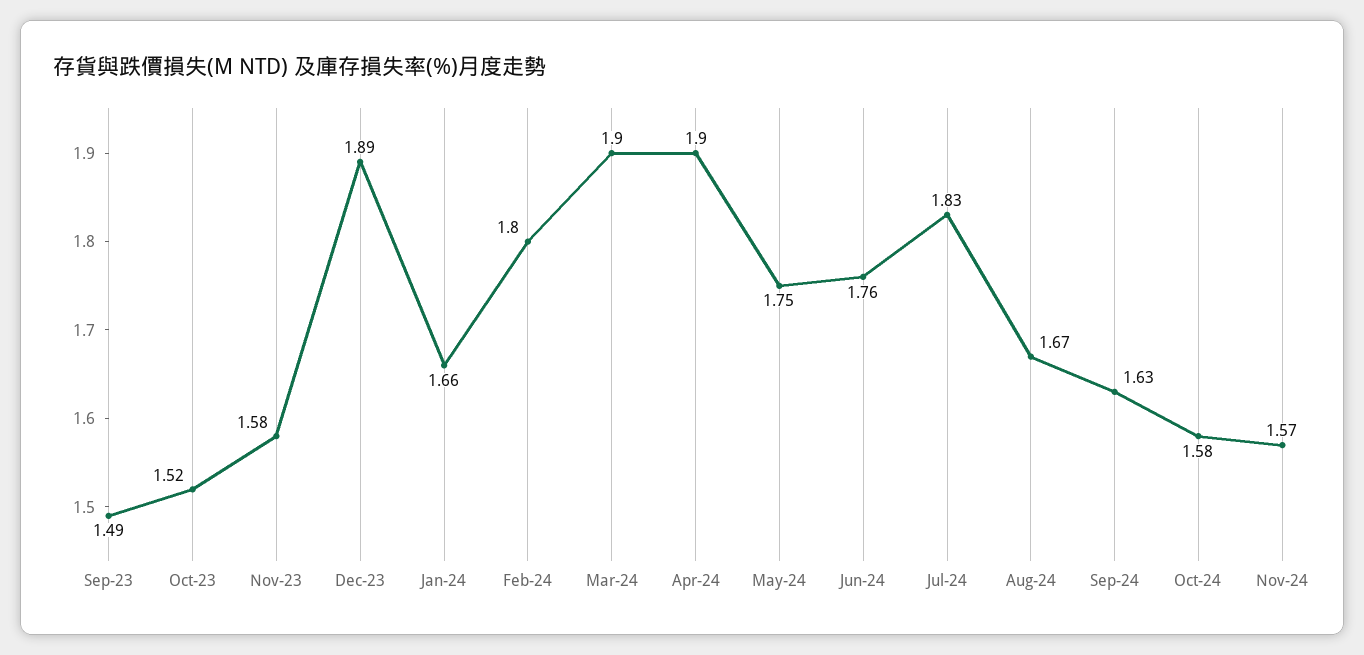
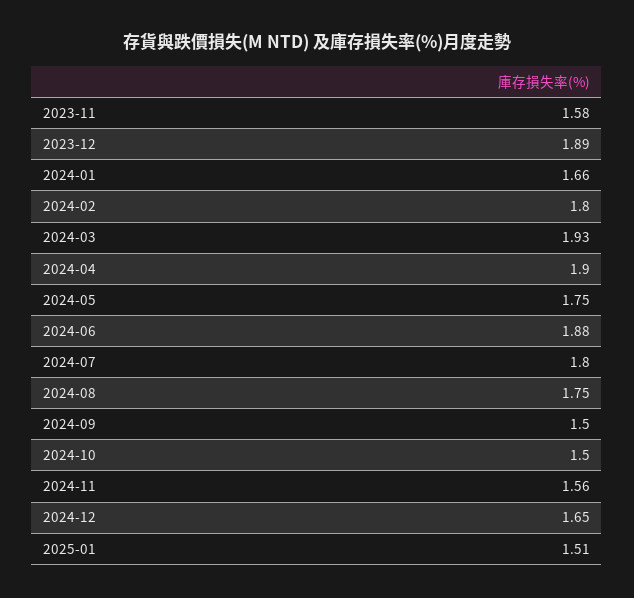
Sep-23: 1.49 -> none
Oct-23: 1.52 -> none
Mar-24: 1.9 -> 1.93
Jun-24: 1.76 -> 1.88
Jul-24: 1.83 -> 1.8
Aug-24: 1.67 -> 1.75
Sep-24: 1.63 -> 1.5
Oct-24: 1.58 -> 1.5
Nov-24: 1.57 -> 1.56
2024-12: none -> 1.65
2025-01: none -> 1.51

